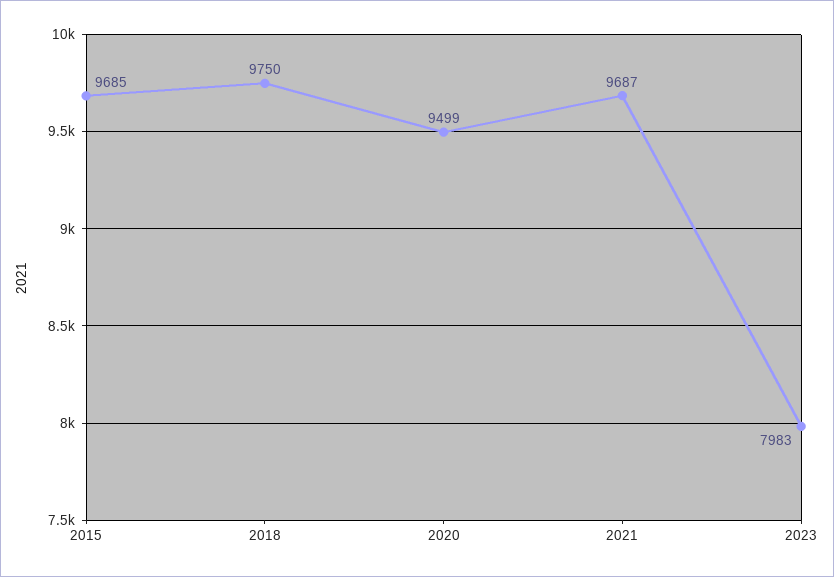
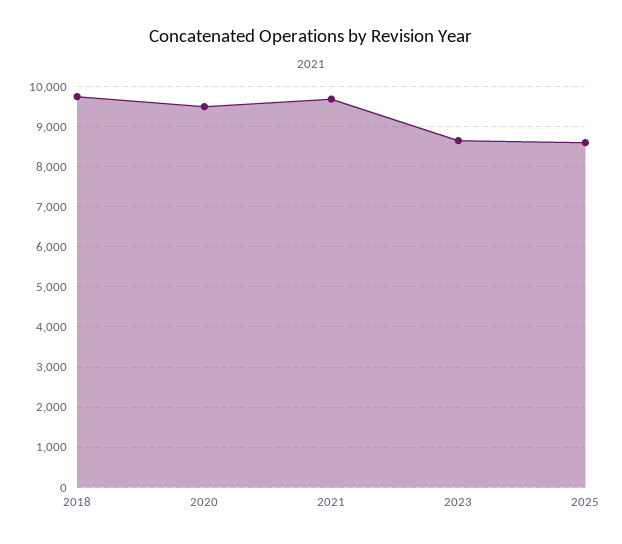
2015: 9685 -> none
2023: 7983 -> 8600
2025: none -> 8600

